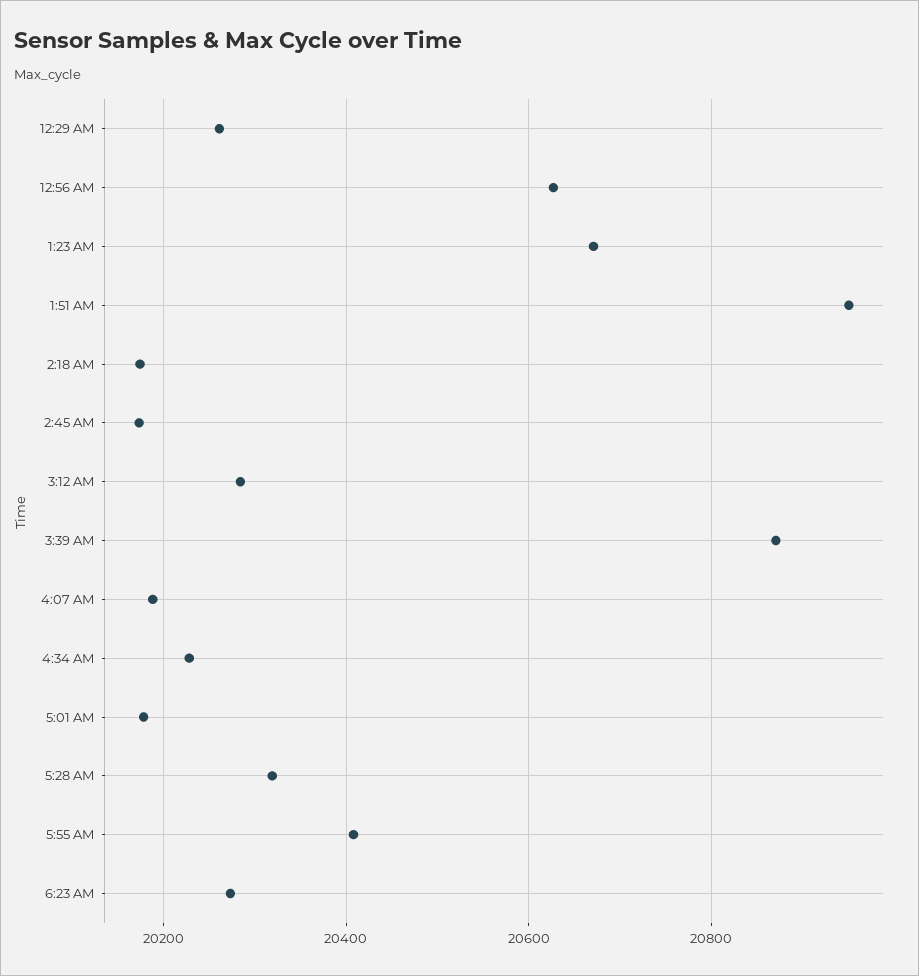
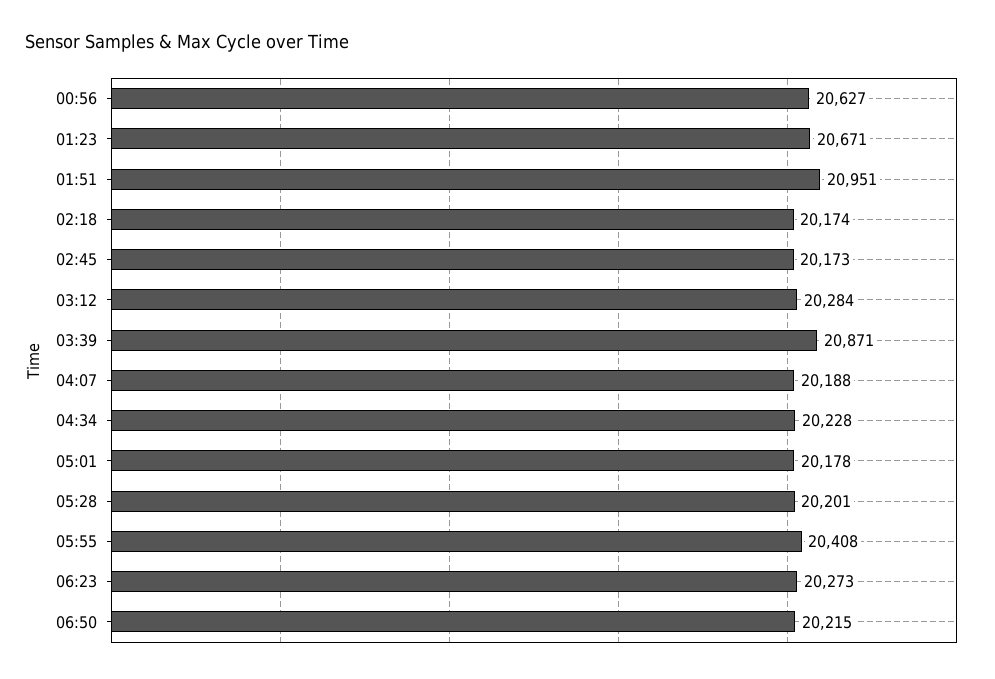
12:29 AM: 20260 -> none
5:28 AM: 20320 -> 20201
06:50: none -> 20215

